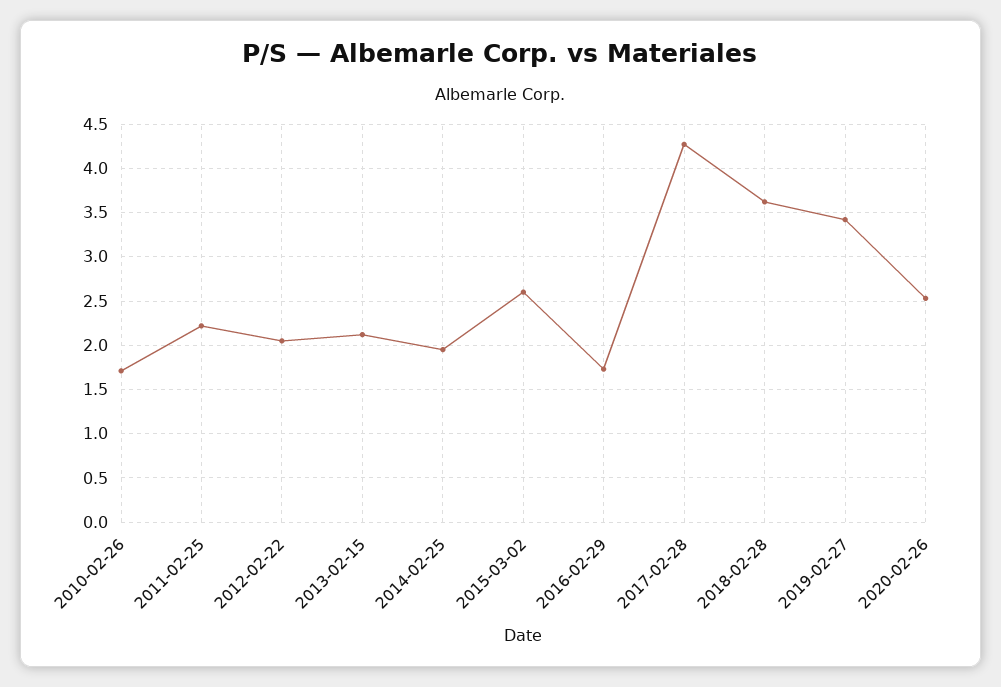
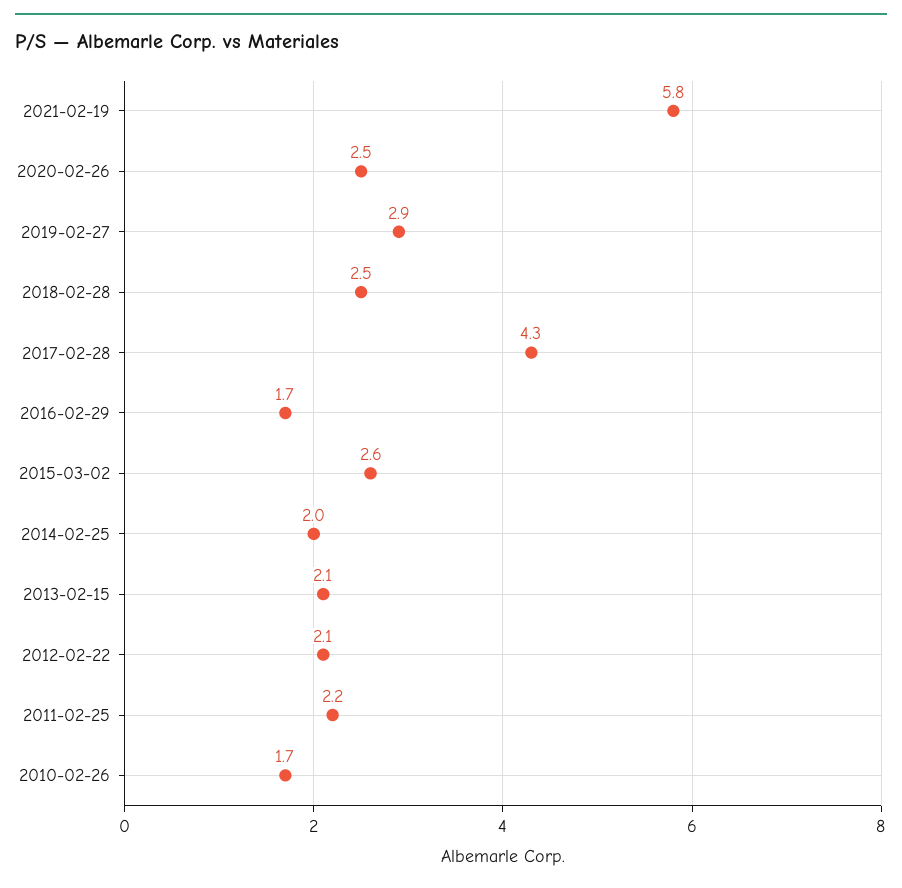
2018-02-28: 3.6 -> 2.5
2019-02-27: 3.4 -> 2.9
2021-02-19: none -> 5.8

